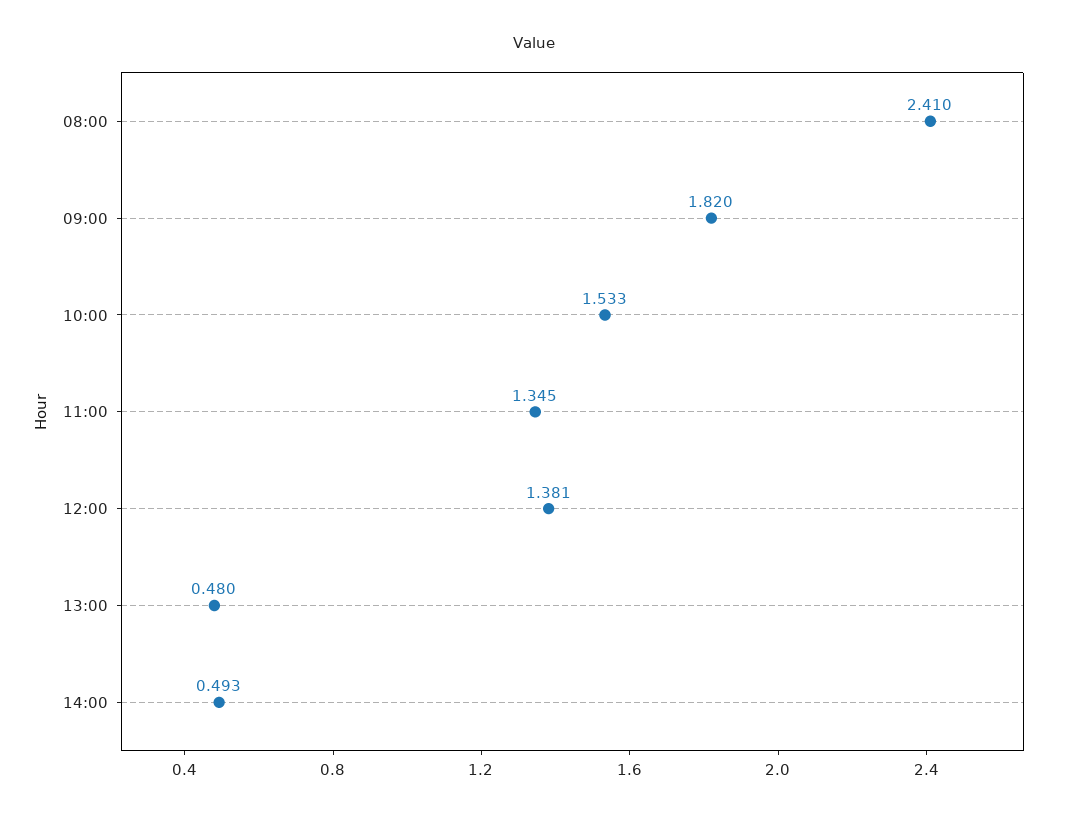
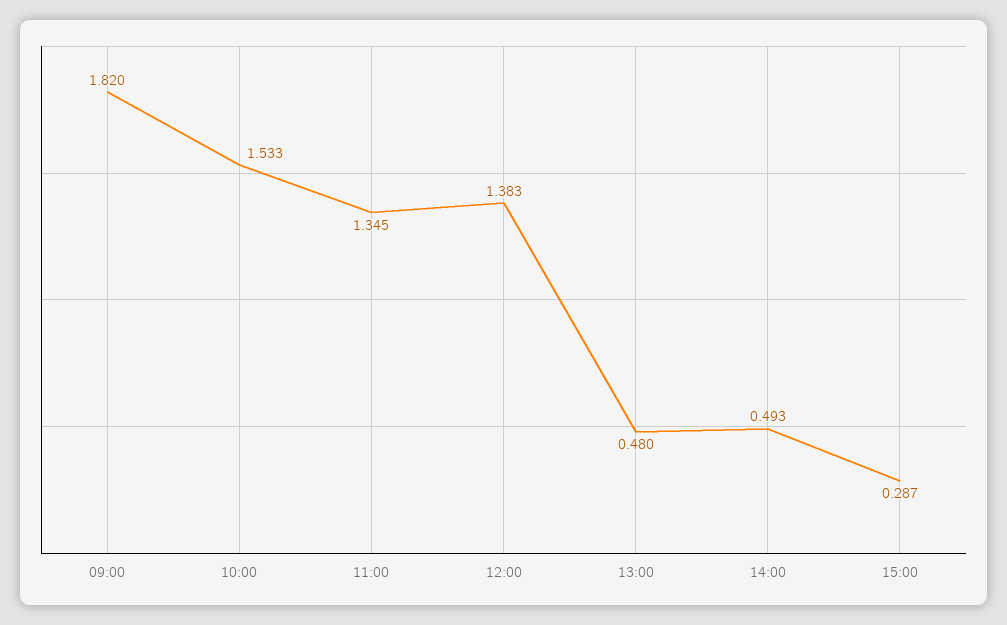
08:00: 2.41 -> none
12:00: 1.381 -> 1.383
15:00: none -> 0.287

